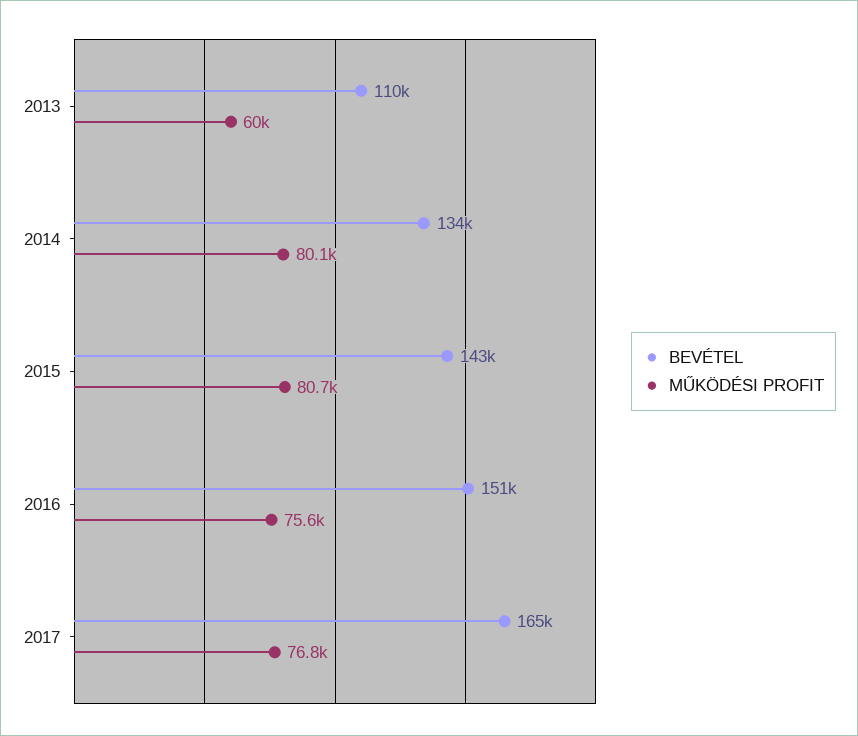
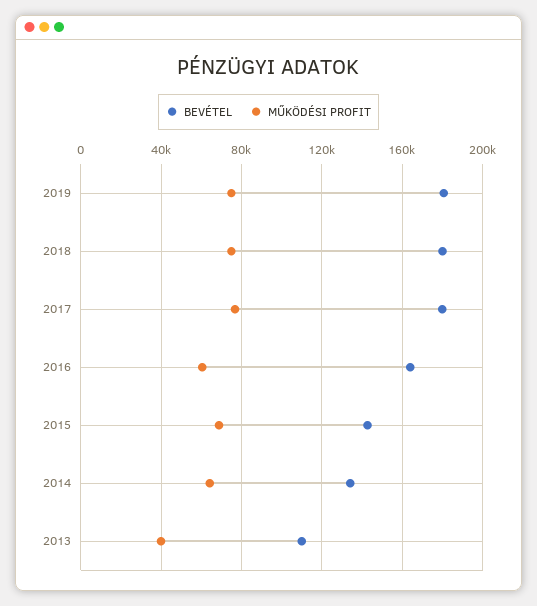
MŰKÖDÉSI PROFIT, 2013: 60000 -> 40000
MŰKÖDÉSI PROFIT, 2014: 80100 -> 65000
MŰKÖDÉSI PROFIT, 2015: 80700 -> 70000
BEVÉTEL, 2016: 151000 -> 165000
MŰKÖDÉSI PROFIT, 2016: 75600 -> 60000
BEVÉTEL, 2017: 165000 -> 180000
BEVÉTEL, 2019: none -> 180000
MŰKÖDÉSI PROFIT, 2019: none -> 75000
BEVÉTEL, 2018: none -> 180000
MŰKÖDÉSI PROFIT, 2018: none -> 75000

